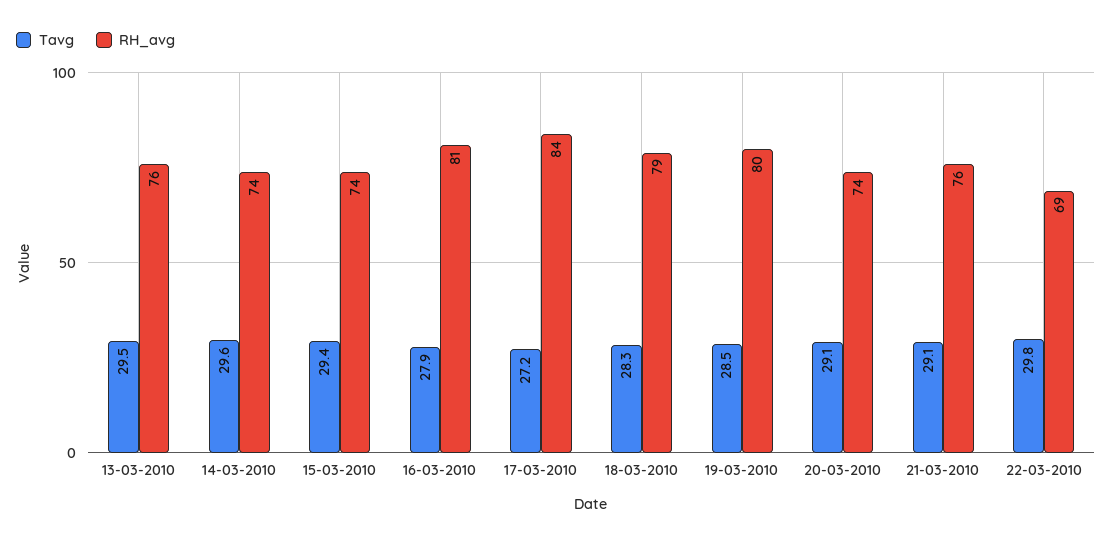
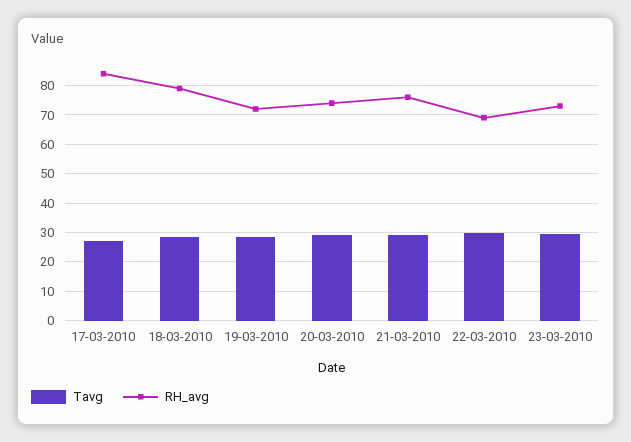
Tavg, 13-03-2010: 29.5 -> none
RH_avg, 13-03-2010: 76 -> none
Tavg, 14-03-2010: 29.6 -> none
RH_avg, 14-03-2010: 74 -> none
Tavg, 15-03-2010: 29.4 -> none
RH_avg, 15-03-2010: 74 -> none
Tavg, 16-03-2010: 27.9 -> none
RH_avg, 16-03-2010: 81 -> none
RH_avg, 19-03-2010: 80 -> 72.5
Tavg, 23-03-2010: none -> 30
RH_avg, 23-03-2010: none -> 72.5

